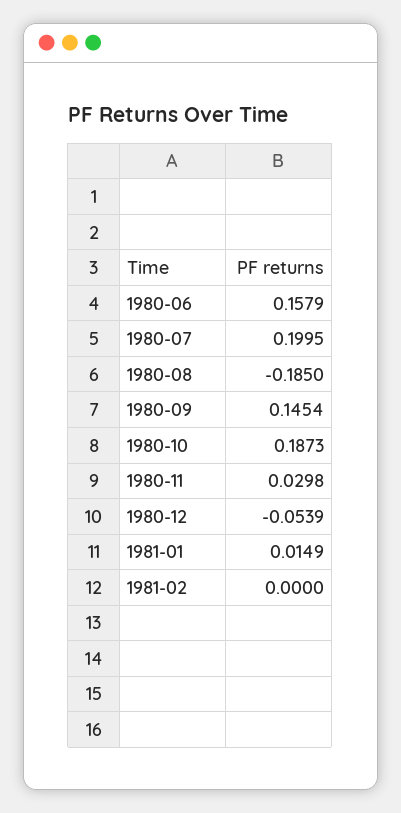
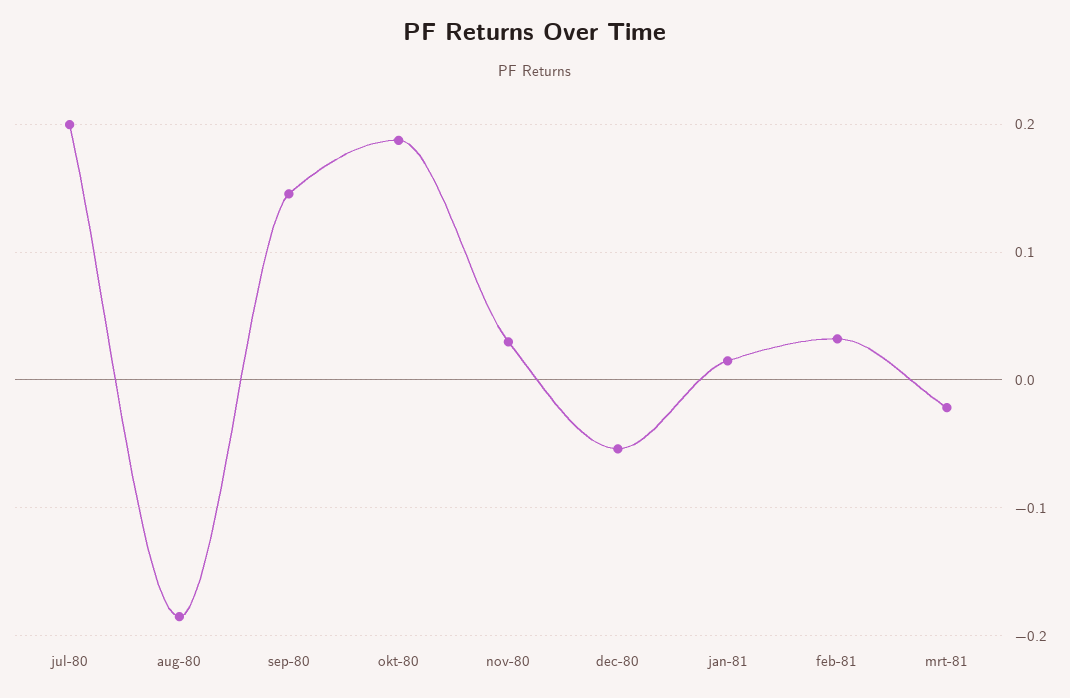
1980-06: 0.1579 -> none
1981-02: 0 -> 0.03
mrt-81: none -> -0.02

